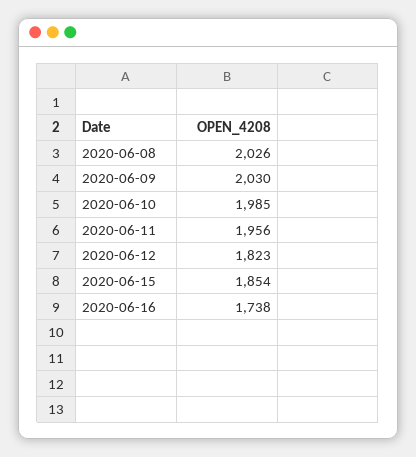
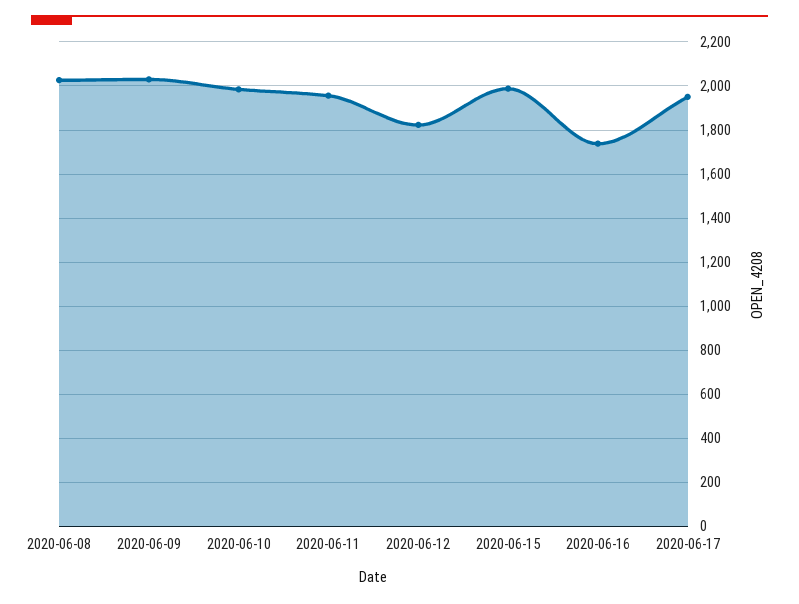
2020-06-15: 1854 -> 2000
2020-06-17: none -> 1950

